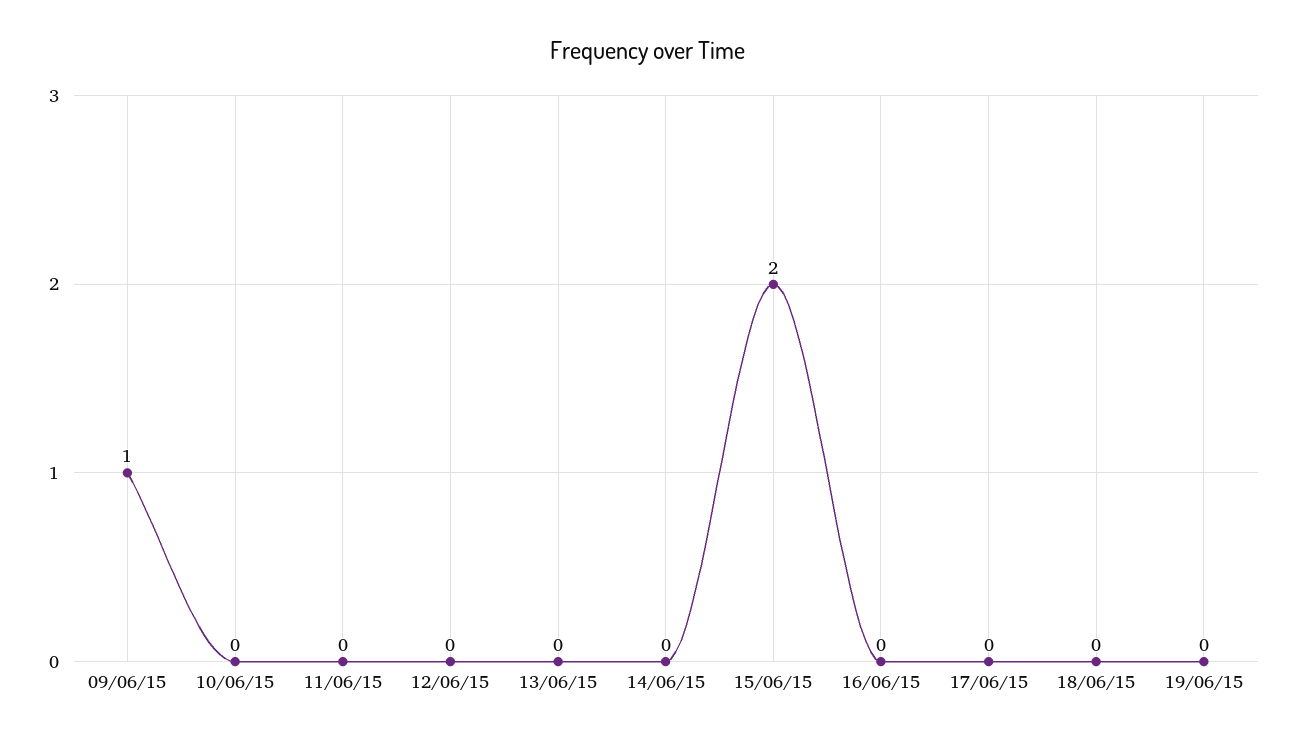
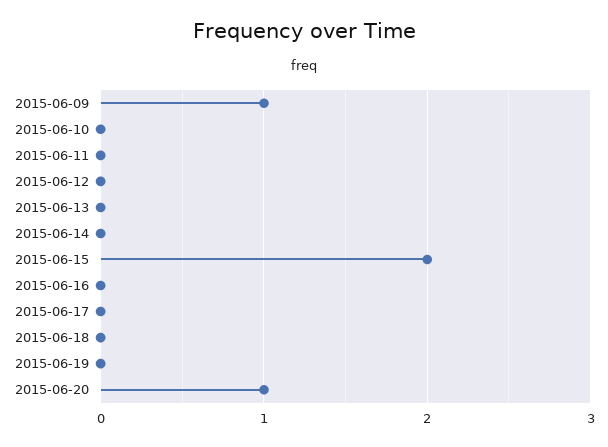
2015-06-20: none -> 1

